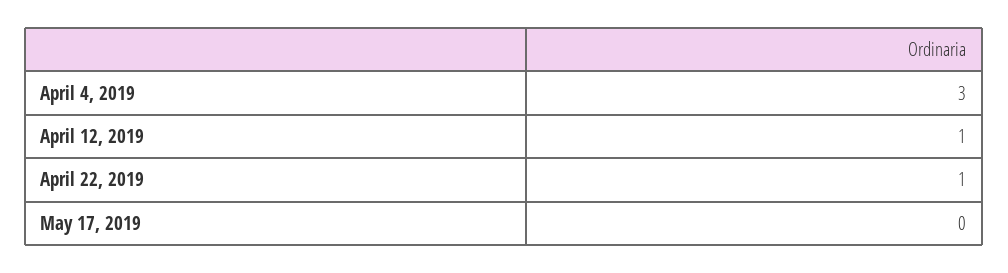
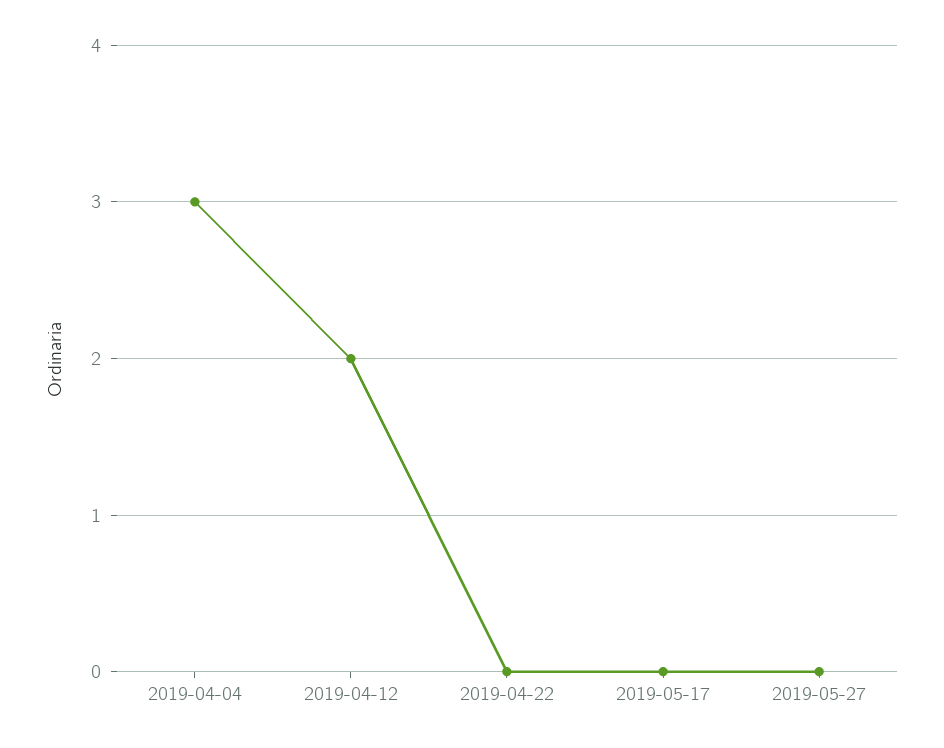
April 12, 2019: 1 -> 2
April 22, 2019: 1 -> 0
2019-05-27: none -> 0

